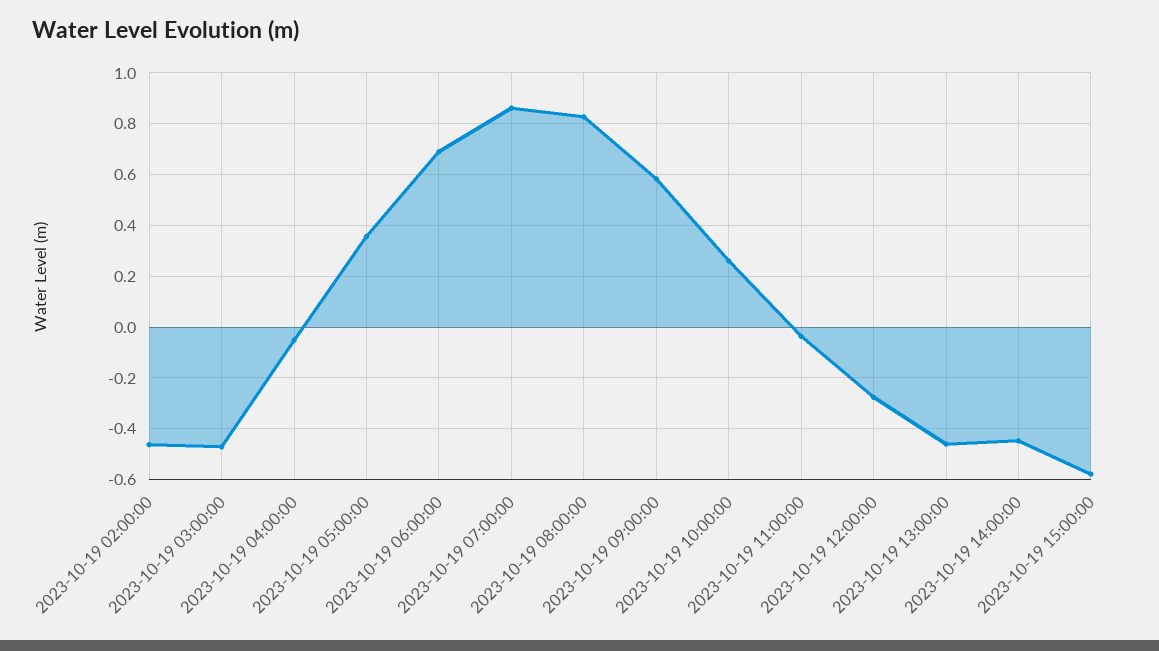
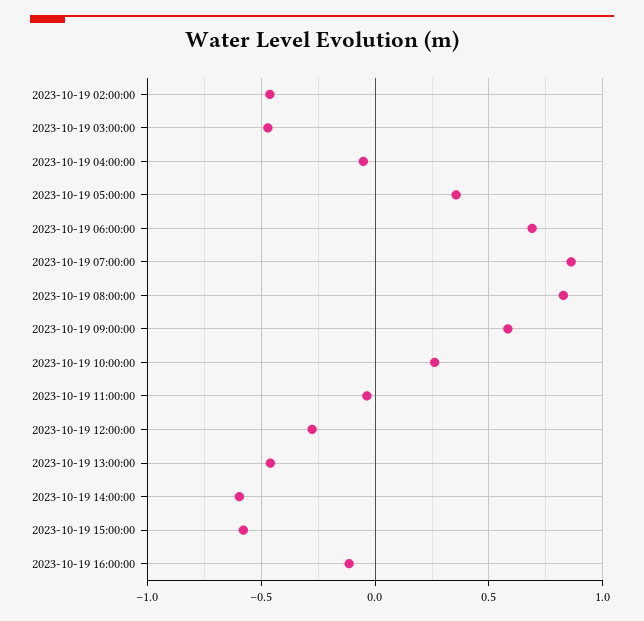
2023-10-19 14:00:00: -0.45 -> -0.6
2023-10-19 16:00:00: none -> -0.1

